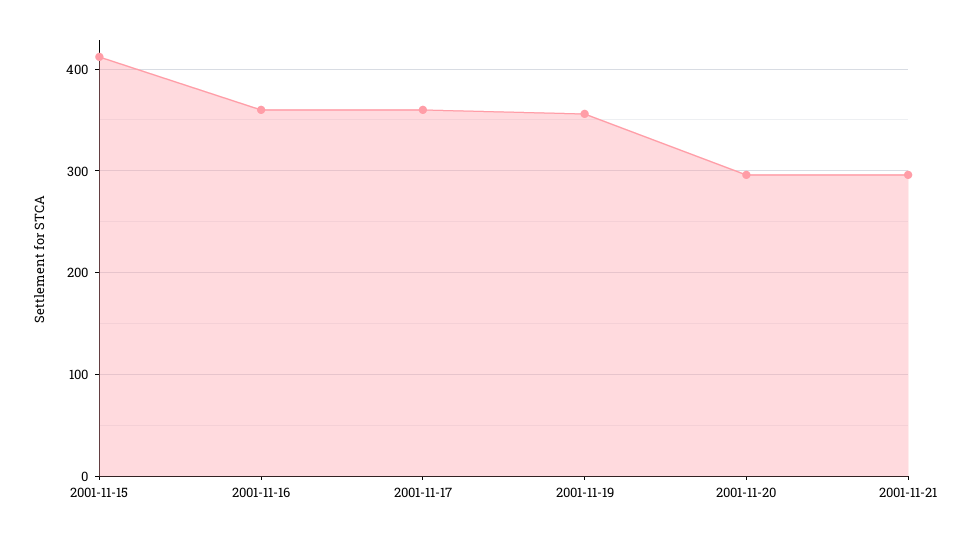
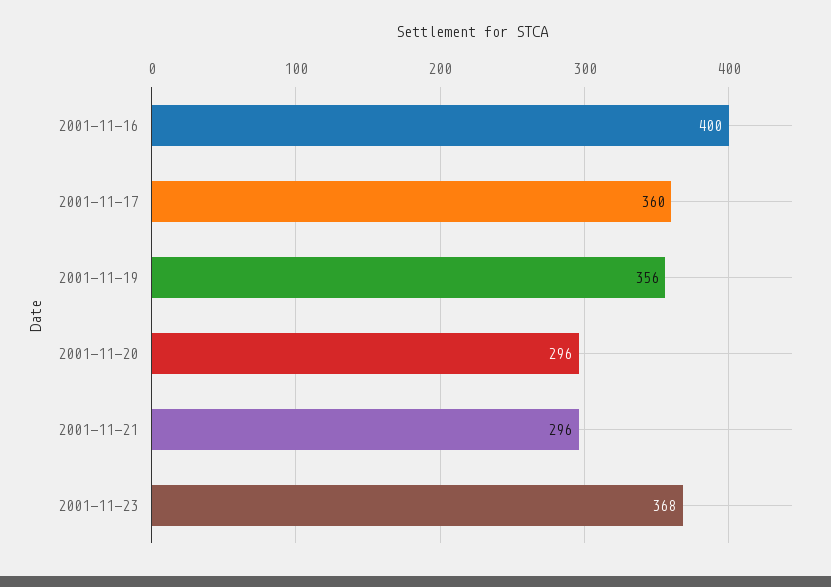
2001-11-15: 410 -> none
2001-11-16: 360 -> 400
2001-11-23: none -> 368

